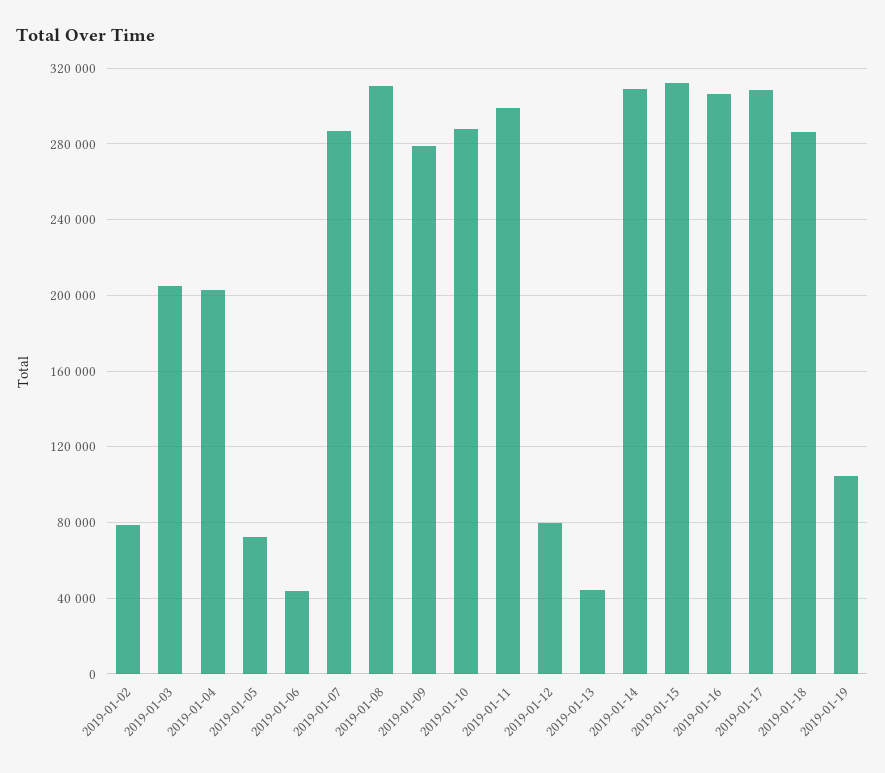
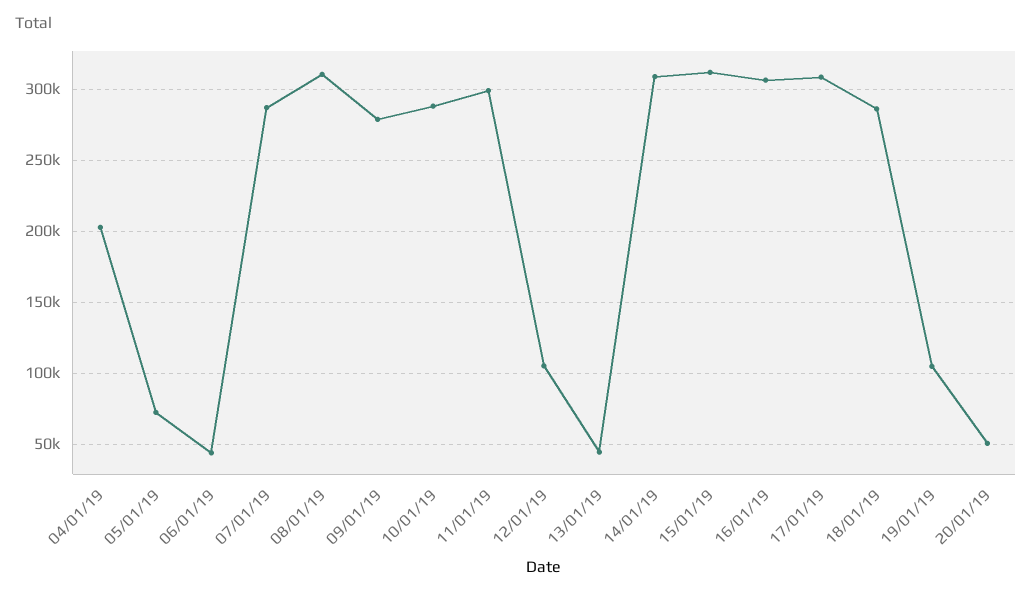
2019-01-02: 80000 -> none
2019-01-03: 205000 -> none
2019-01-12: 80000 -> 105000
20/01/19: none -> 50000

